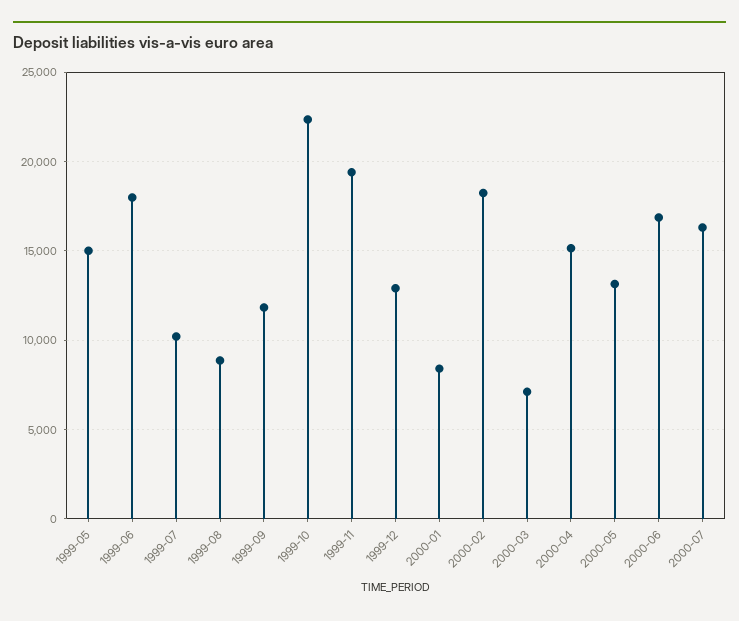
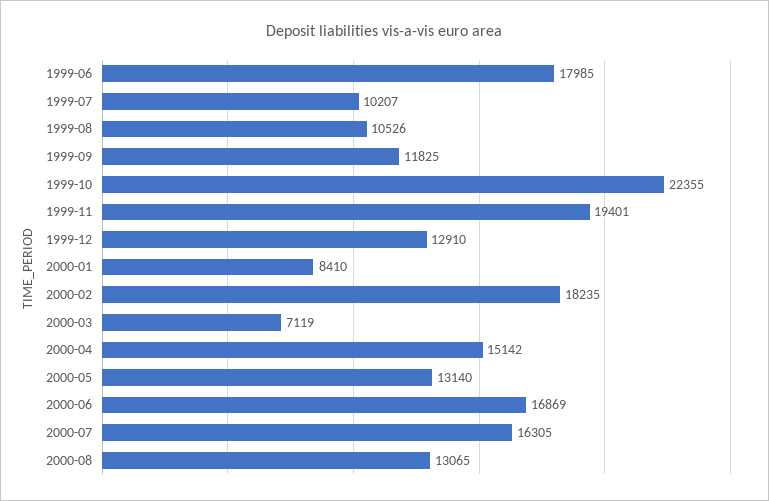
1999-05: 15000 -> none
1999-08: 9000 -> 10526
2000-08: none -> 13065

